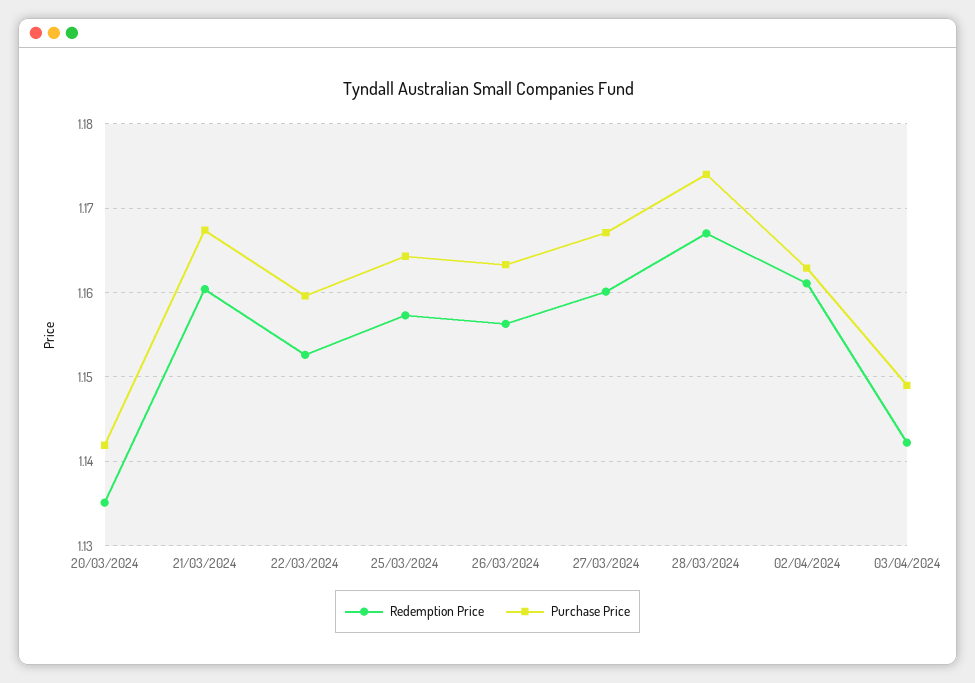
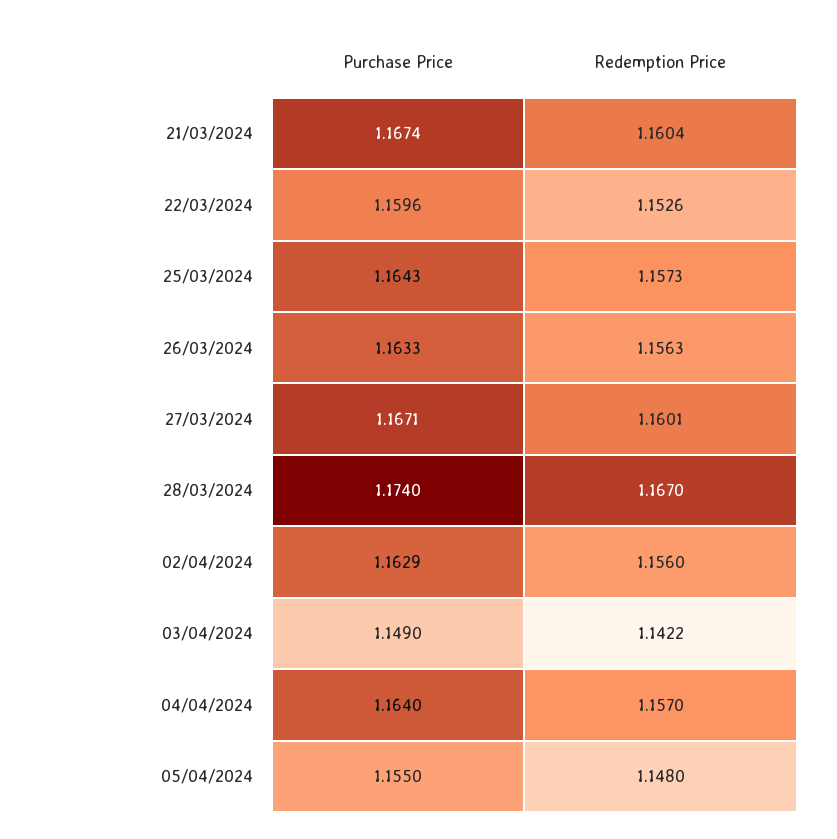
Redemption Price, 20/03/2024: 1.135 -> none
Purchase Price, 20/03/2024: 1.142 -> none
Redemption Price, 02/04/2024: 1.161 -> 1.156
Purchase Price, 04/04/2024: none -> 1.164
Redemption Price, 04/04/2024: none -> 1.157
Purchase Price, 05/04/2024: none -> 1.155
Redemption Price, 05/04/2024: none -> 1.148

